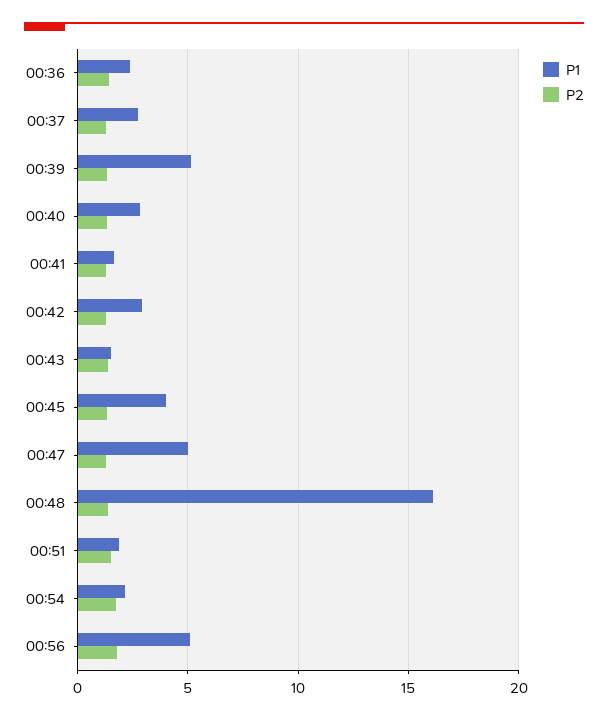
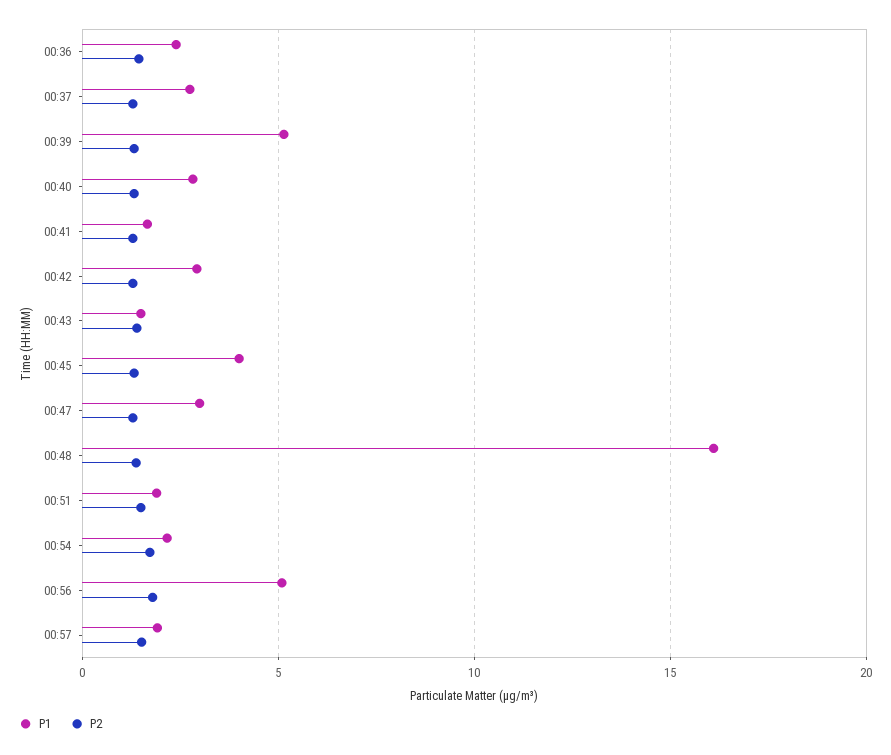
P1, 00:47: 5 -> 3
P1, 00:57: none -> 2
P2, 00:57: none -> 1.5

